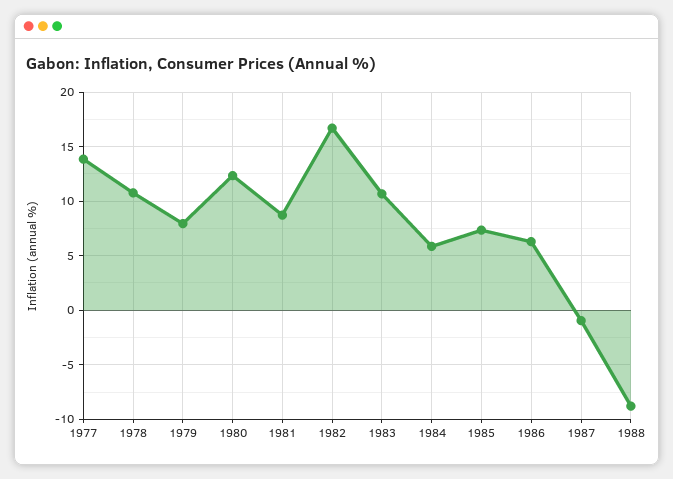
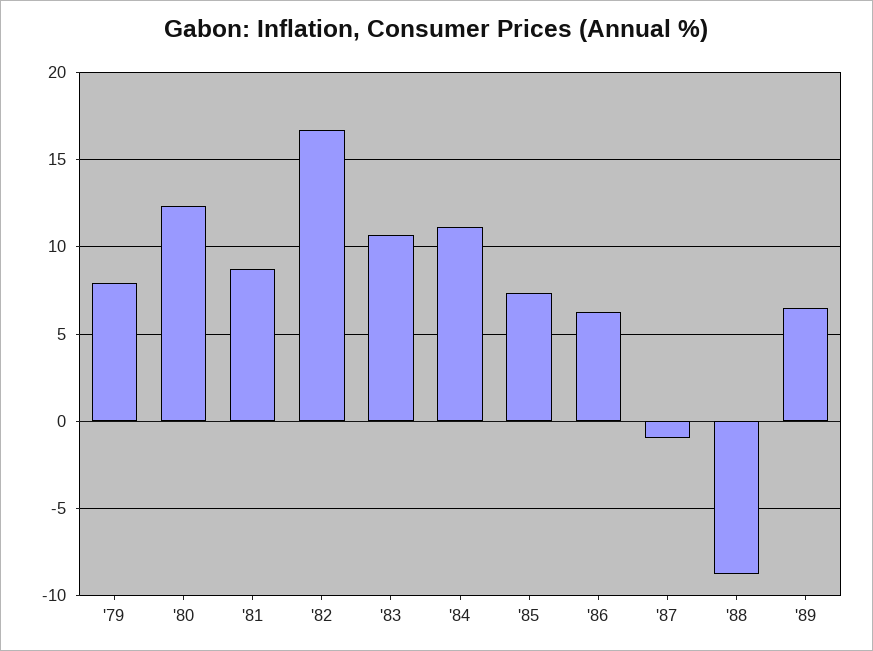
1977: 14 -> none
1978: 11 -> none
1984: 6 -> 11
'89: none -> 6.5

